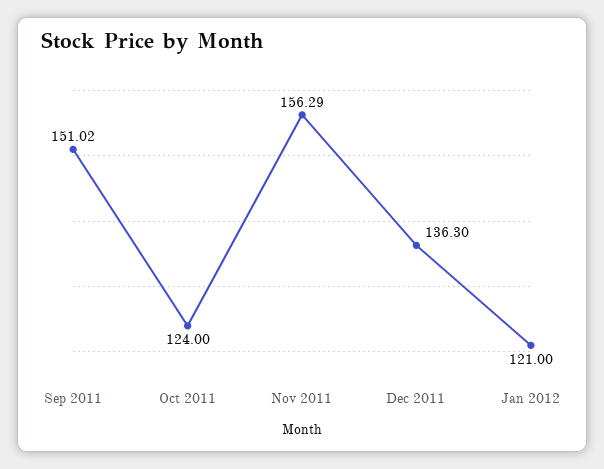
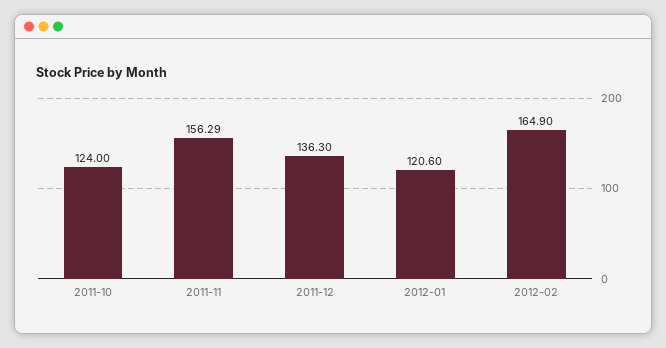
Sep 2011: 151.02 -> none
Jan 2012: 121 -> 120.6
2012-02: none -> 164.9

